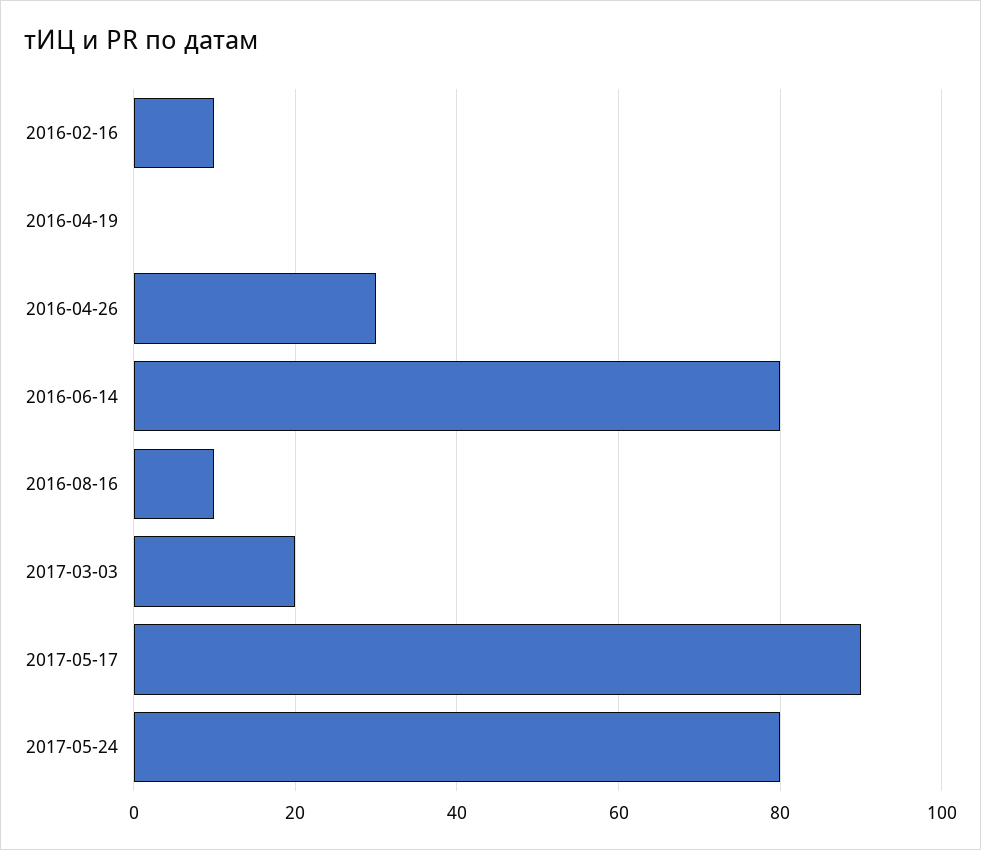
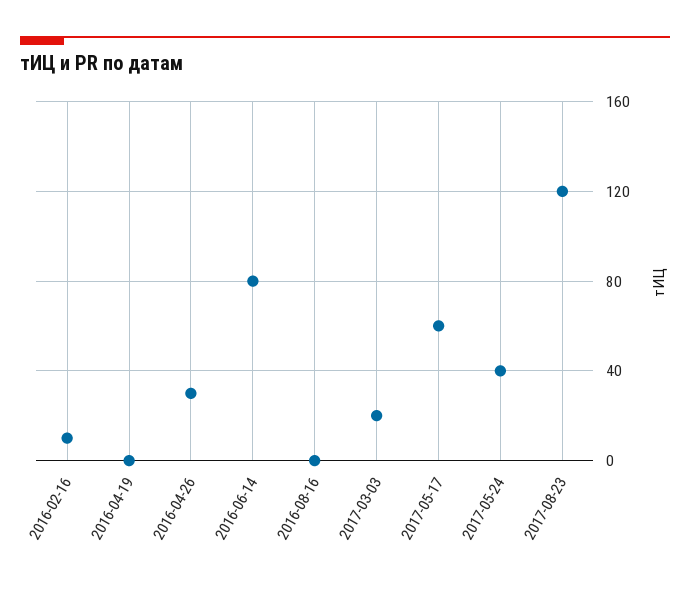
2016-08-16: 10 -> 0
2017-05-17: 90 -> 60
2017-05-24: 80 -> 40
2017-08-23: none -> 120

